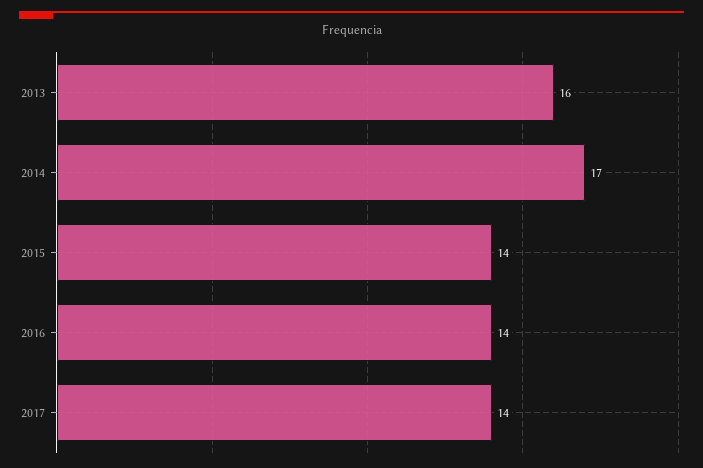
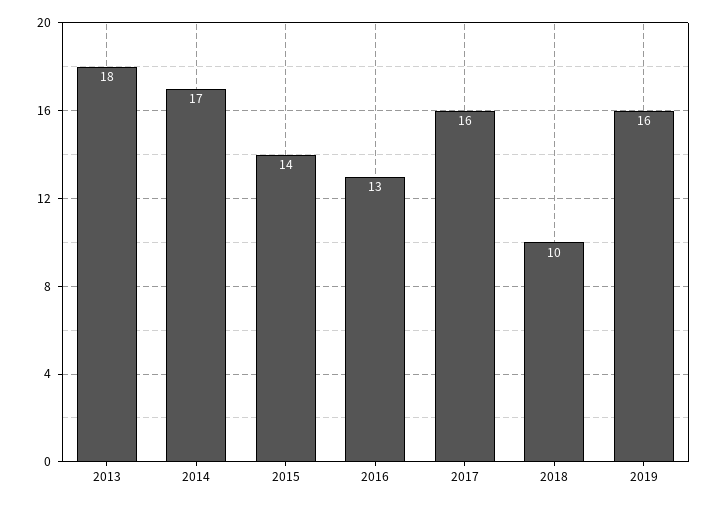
2013: 16 -> 18
2016: 14 -> 13
2017: 14 -> 16
2018: none -> 10
2019: none -> 16

